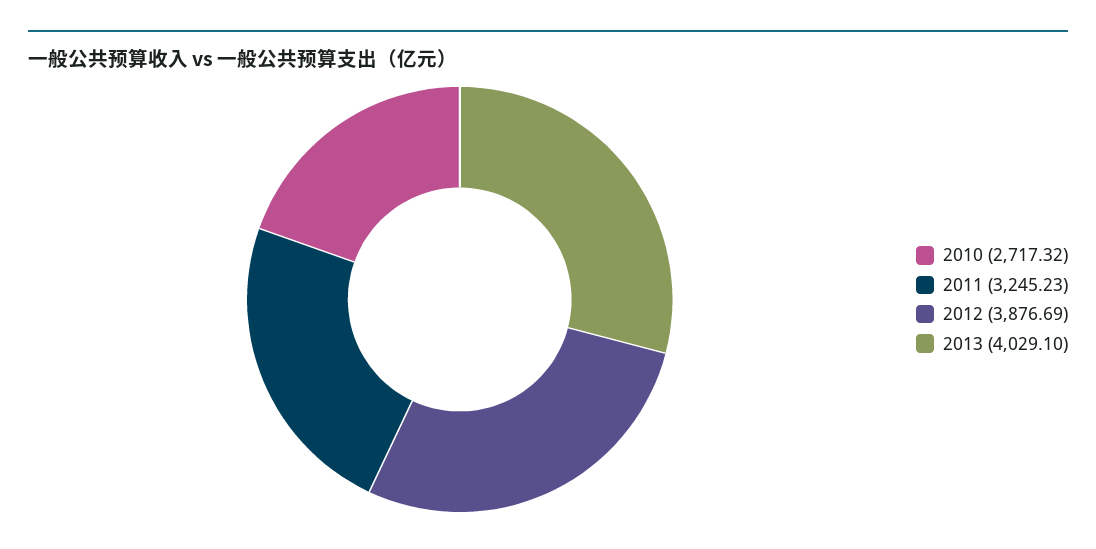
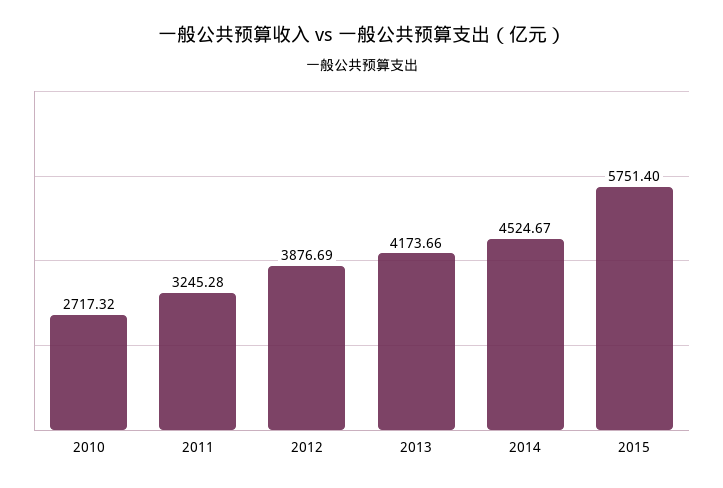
2011: 3245.23 -> 3245.28
2013: 4029.1 -> 4173.66
2014: none -> 4524.67
2015: none -> 5751.4

